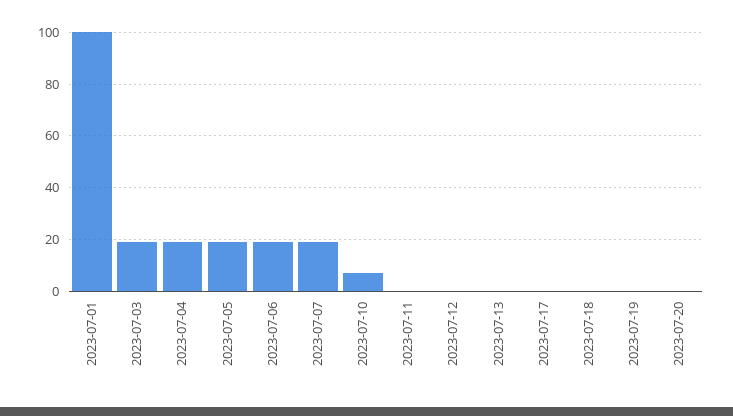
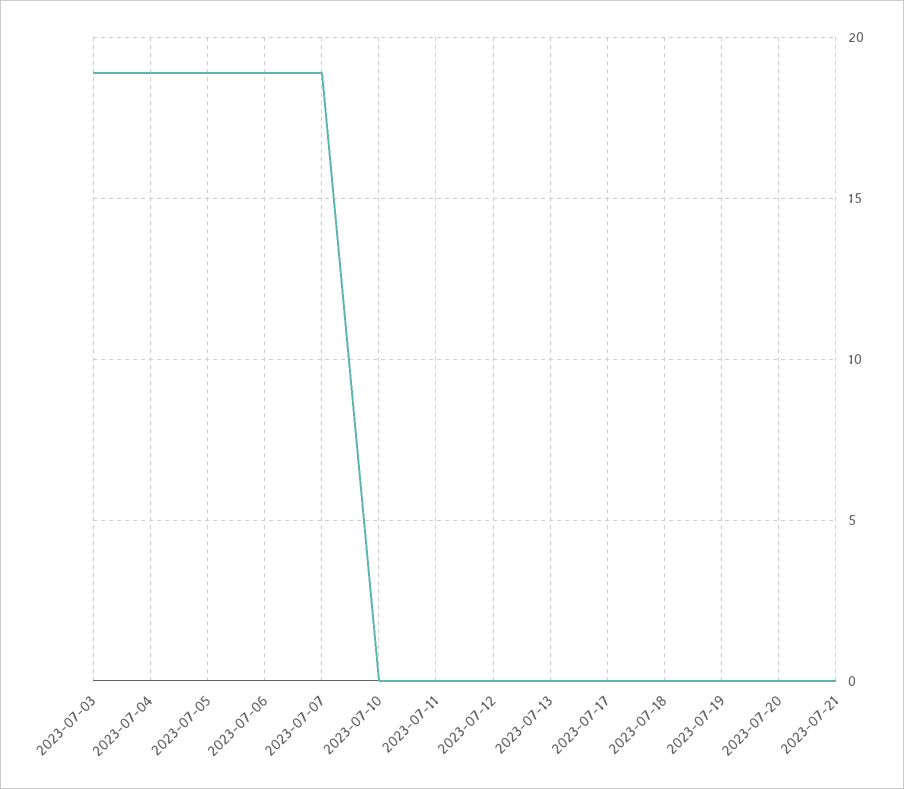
2023-07-01: 100 -> none
2023-07-10: 7.5 -> 0
2023-07-21: none -> 0

